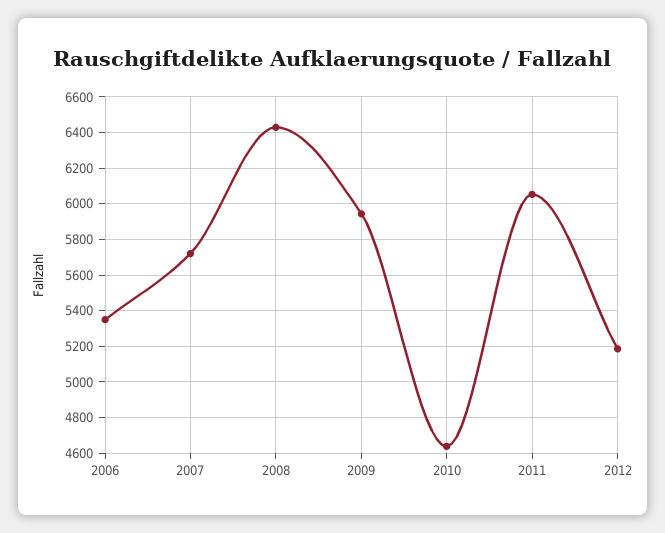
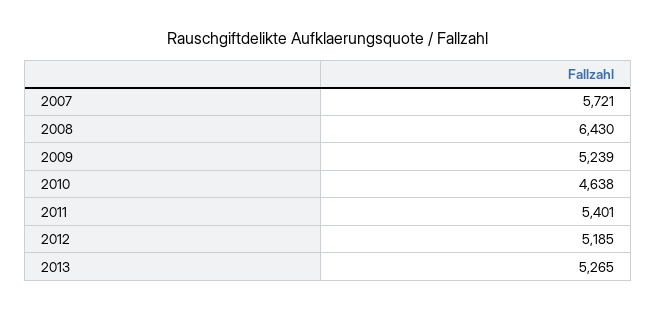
2006: 5350 -> none
2009: 5950 -> 5239
2011: 6050 -> 5401
2013: none -> 5265

